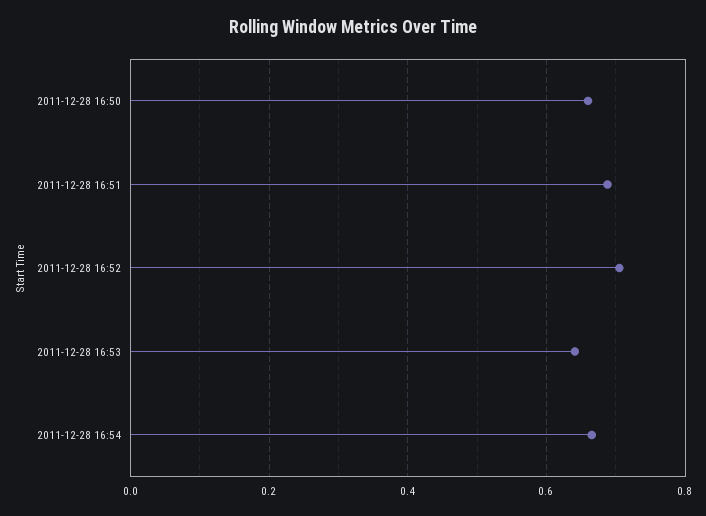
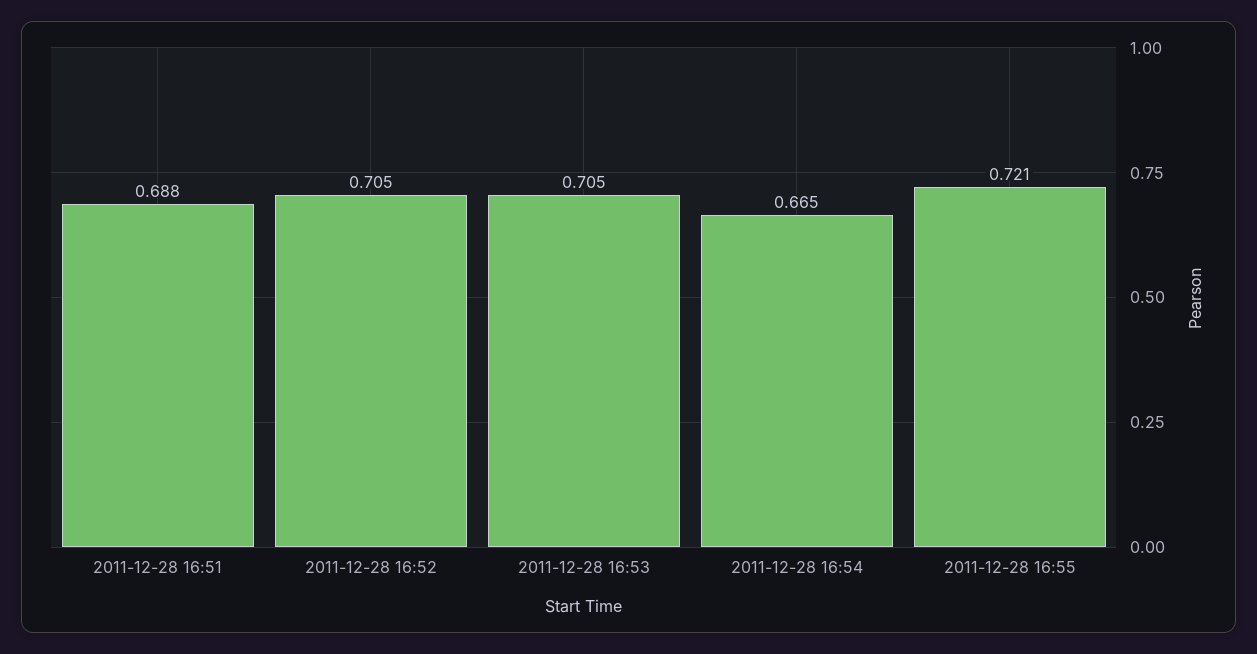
2011-12-28 16:50: 0.66 -> none
2011-12-28 16:53: 0.64 -> 0.705
2011-12-28 16:55: none -> 0.721

